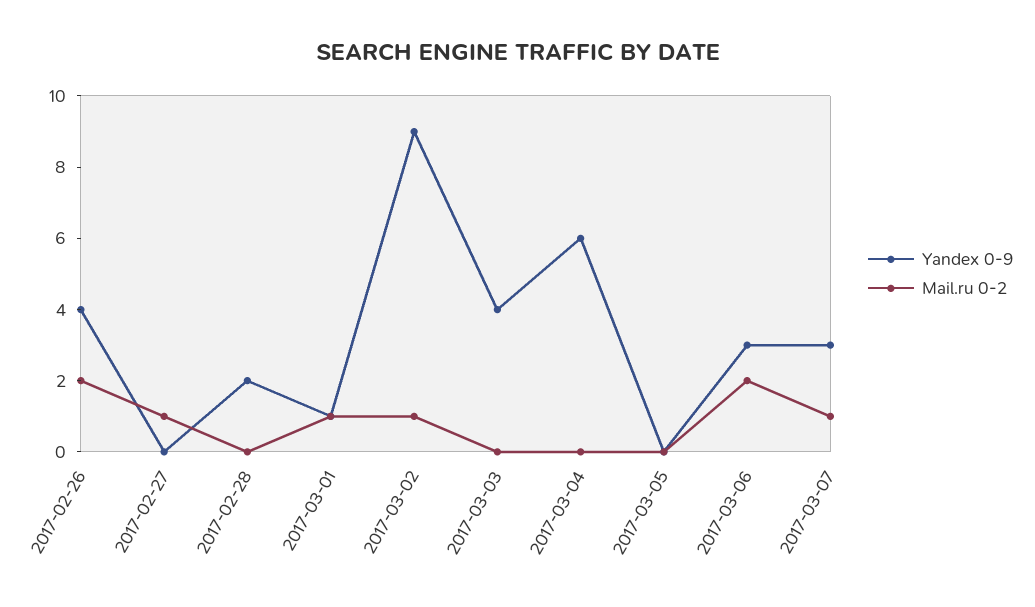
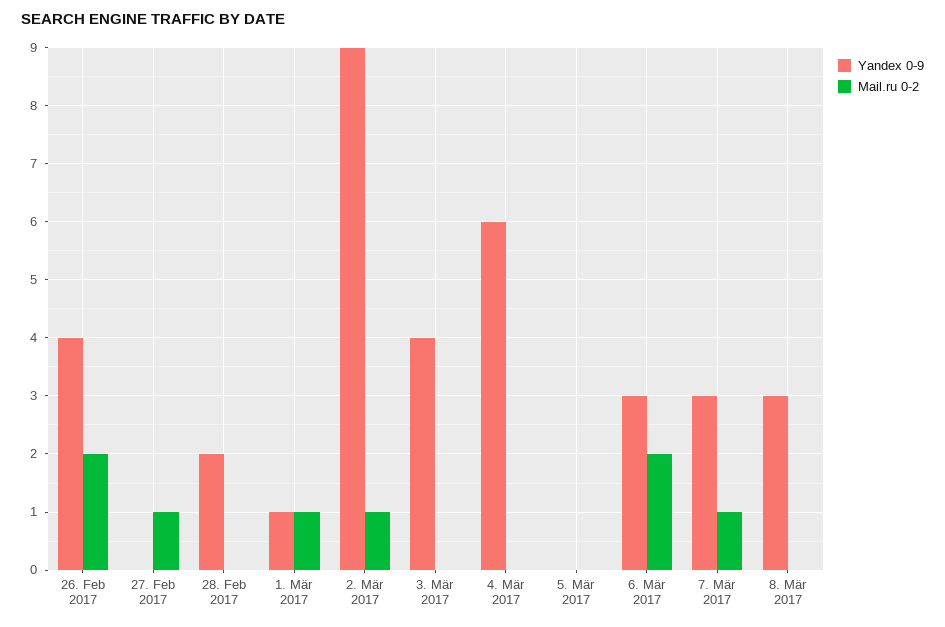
Yandex 0-9, 8. Mär 2017: none -> 3
Mail.ru 0-2, 8. Mär 2017: none -> 0

